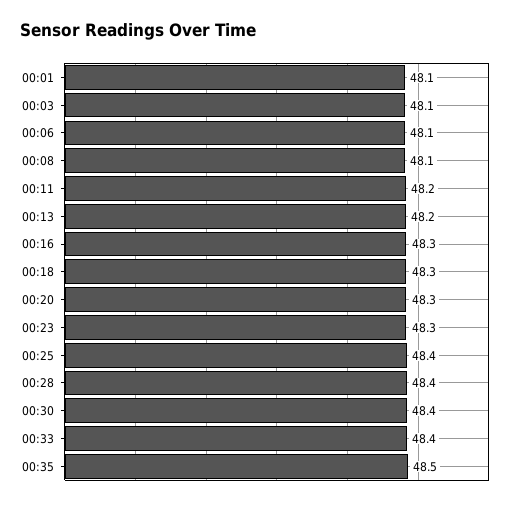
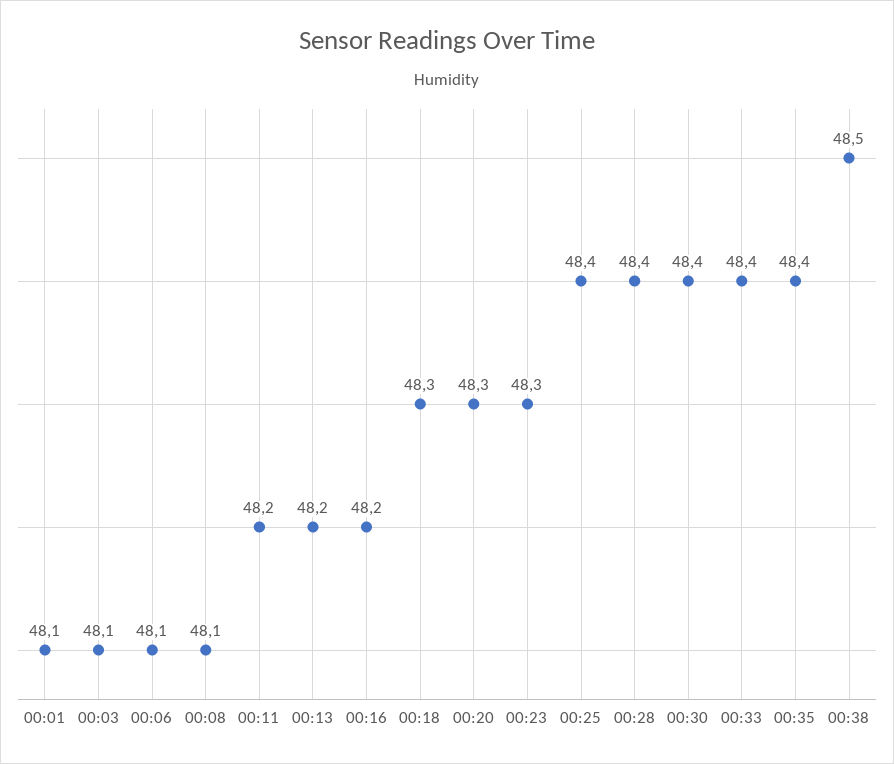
00:16: 48.3 -> 48.2
00:35: 48.5 -> 48.4
00:38: none -> 48.5

